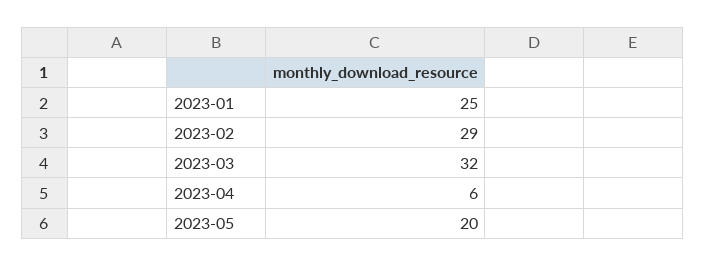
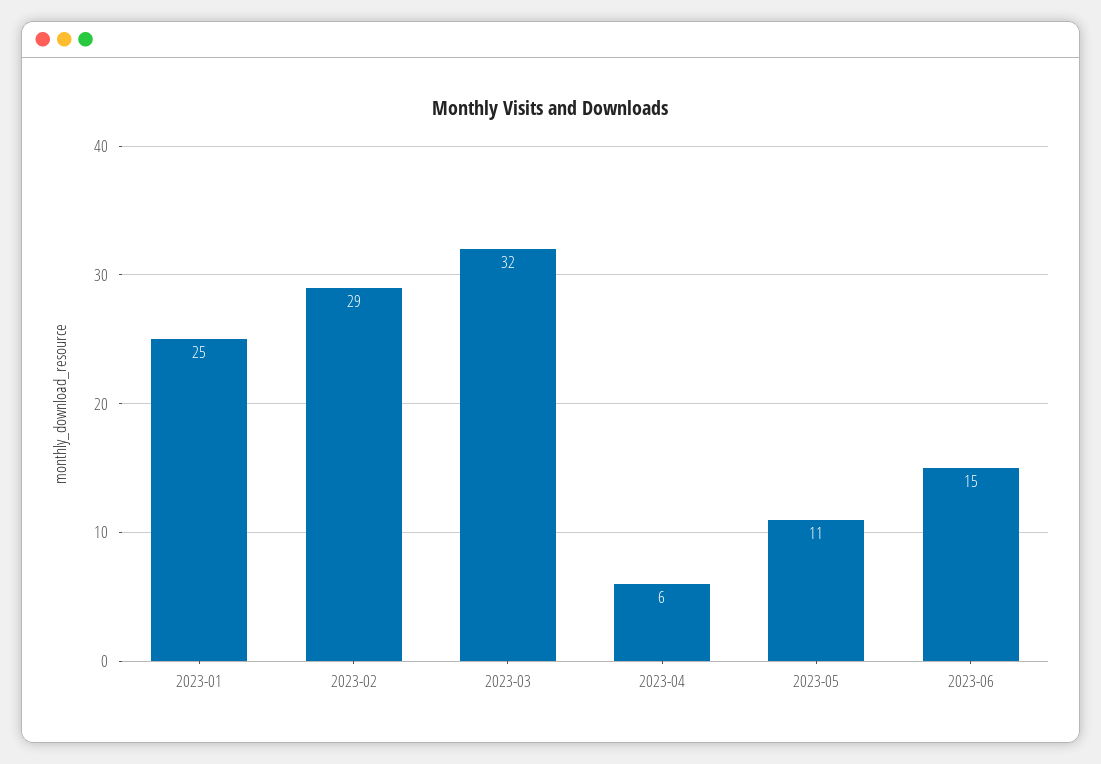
2023-05: 20 -> 11
2023-06: none -> 15

